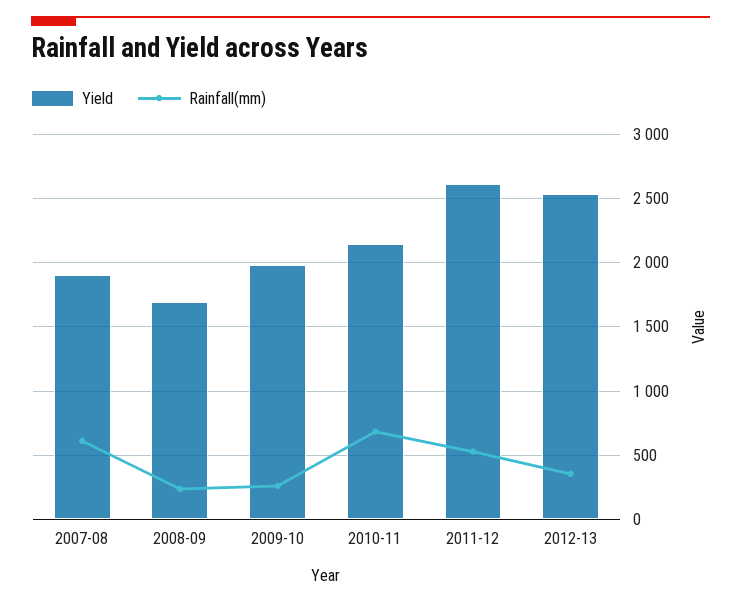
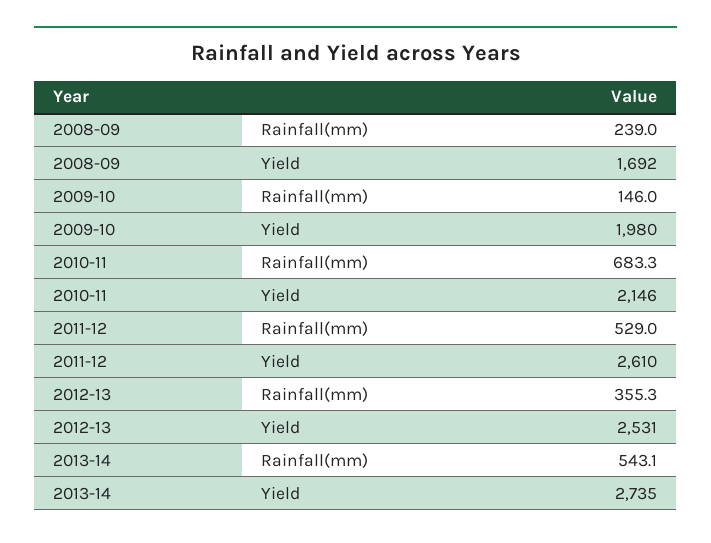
Yield, 2007-08: 1900 -> none
Rainfall(mm), 2007-08: 600 -> none
Rainfall(mm), 2009-10: 250 -> 146
Rainfall(mm), 2013-14: none -> 543.1
Yield, 2013-14: none -> 2735

